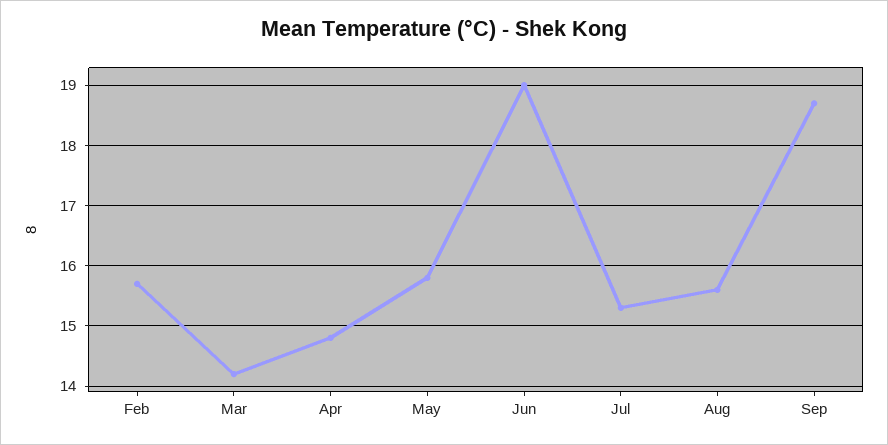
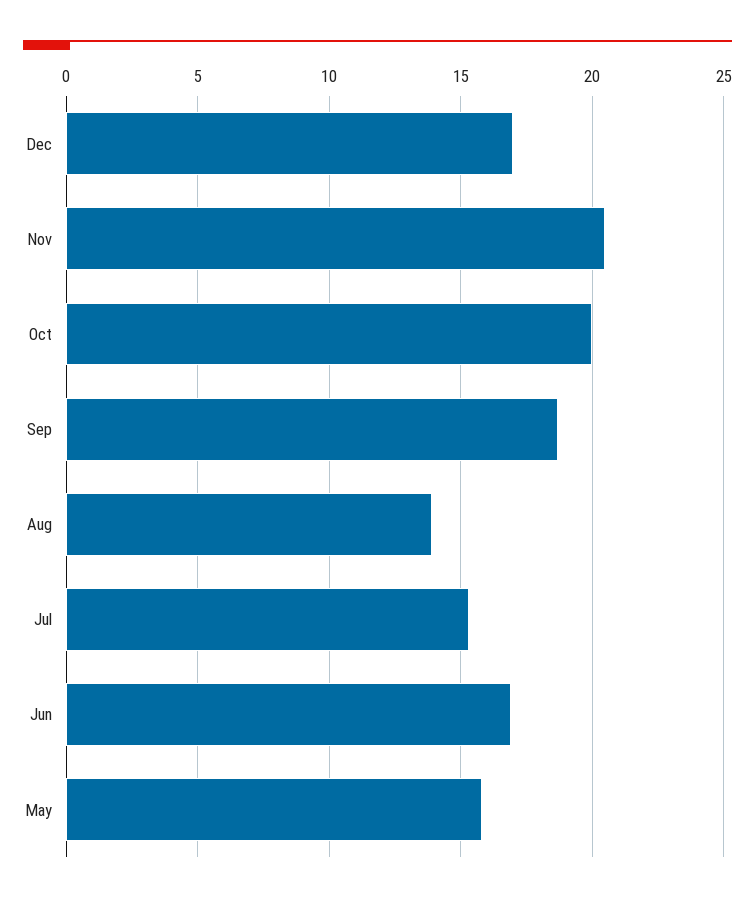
Feb: 15.7 -> none
Mar: 14.2 -> none
Apr: 14.8 -> none
Jun: 19 -> 17
Aug: 15.6 -> 14
Dec: none -> 17
Nov: none -> 20.5
Oct: none -> 20

